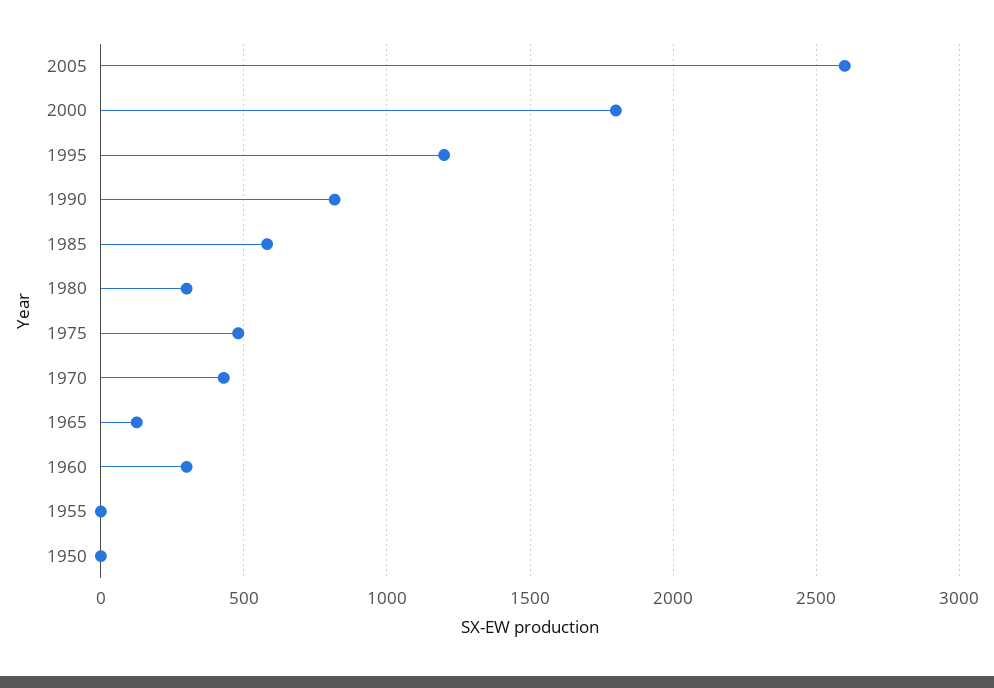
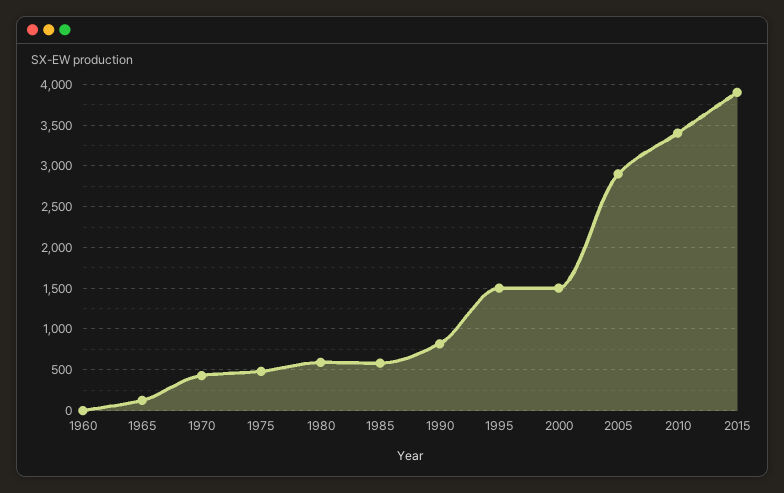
2005: 2600 -> 2900
2000: 1800 -> 1500
1995: 1200 -> 1500
1980: 300 -> 600
1960: 300 -> 0
1955: 0 -> none
1950: 0 -> none
2010: none -> 3400
2015: none -> 3900

